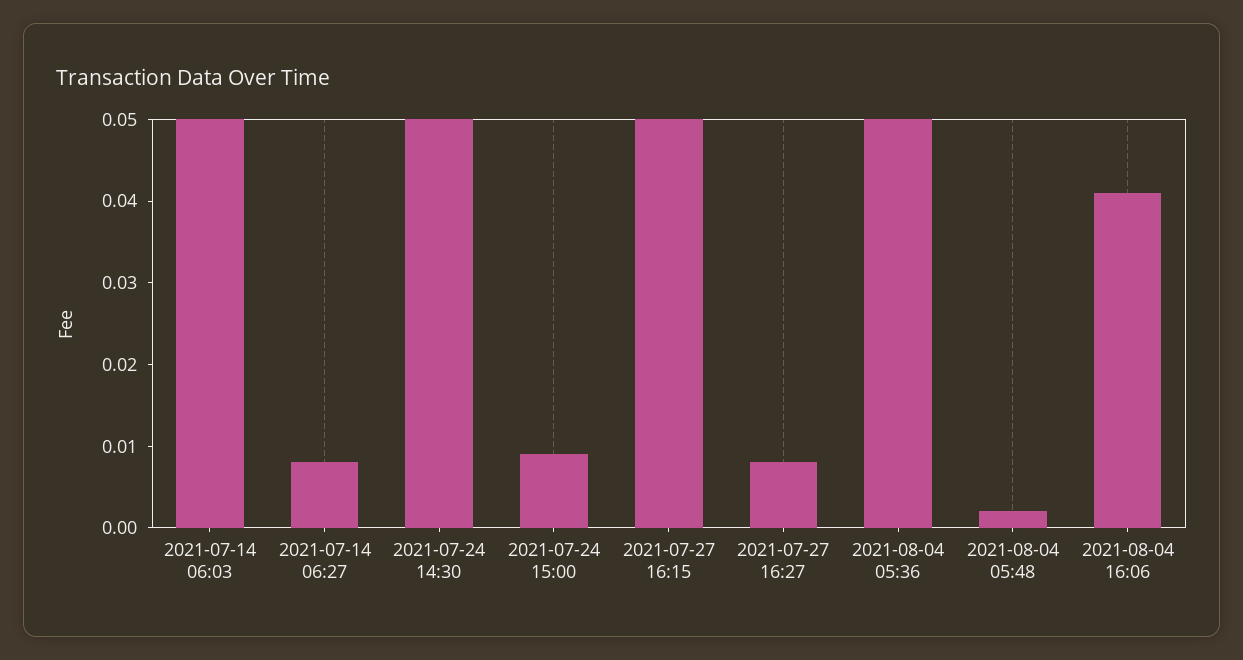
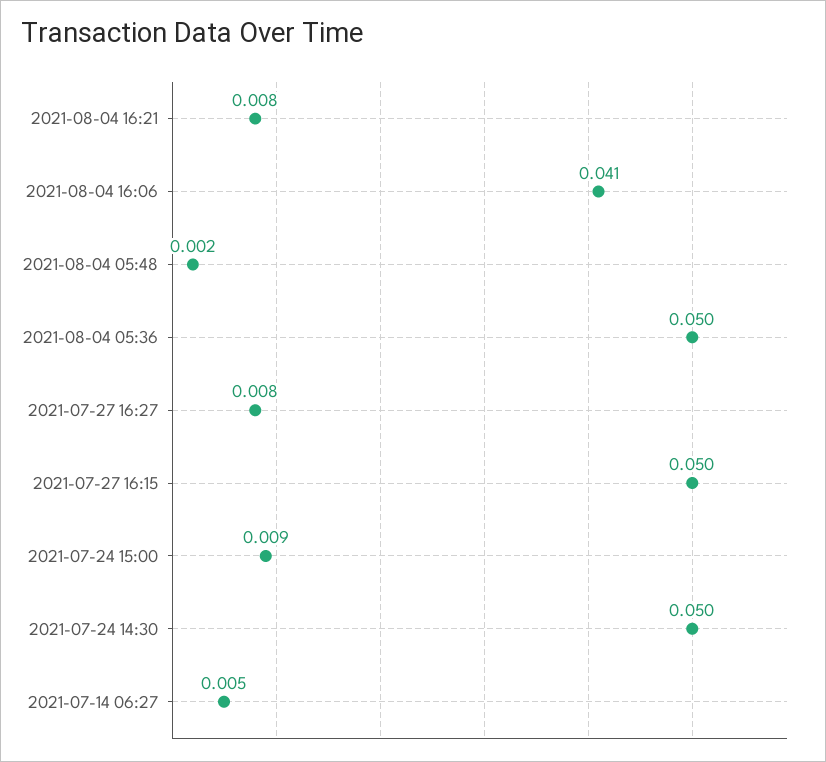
2021-07-14 06:03: 0.05 -> none
2021-07-14 06:27: 0.008 -> 0.005
2021-08-04 16:21: none -> 0.008

